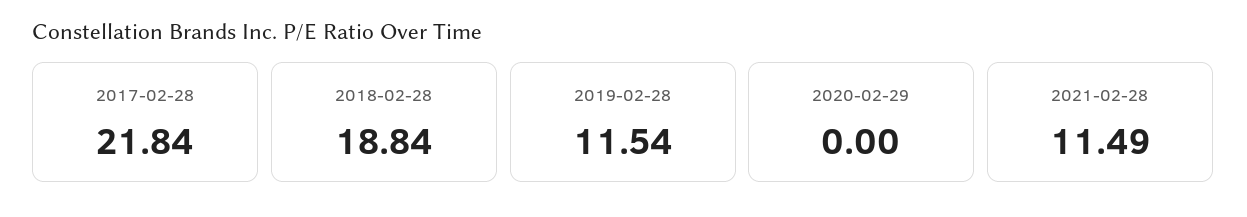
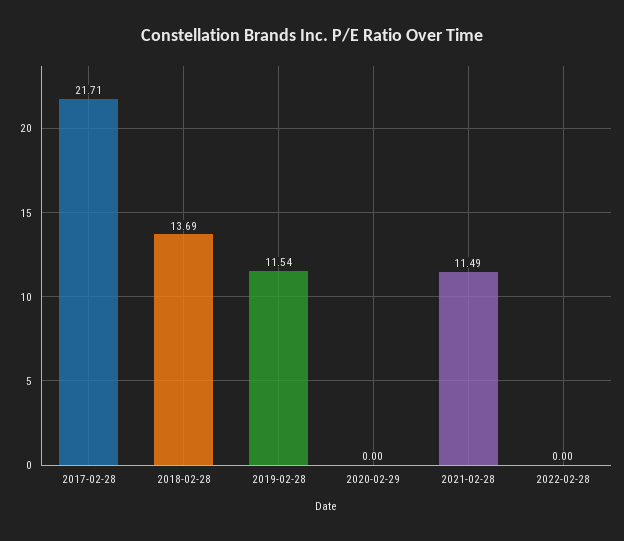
2017-02-28: 21.84 -> 21.71
2018-02-28: 18.84 -> 13.69
2022-02-28: none -> 0

